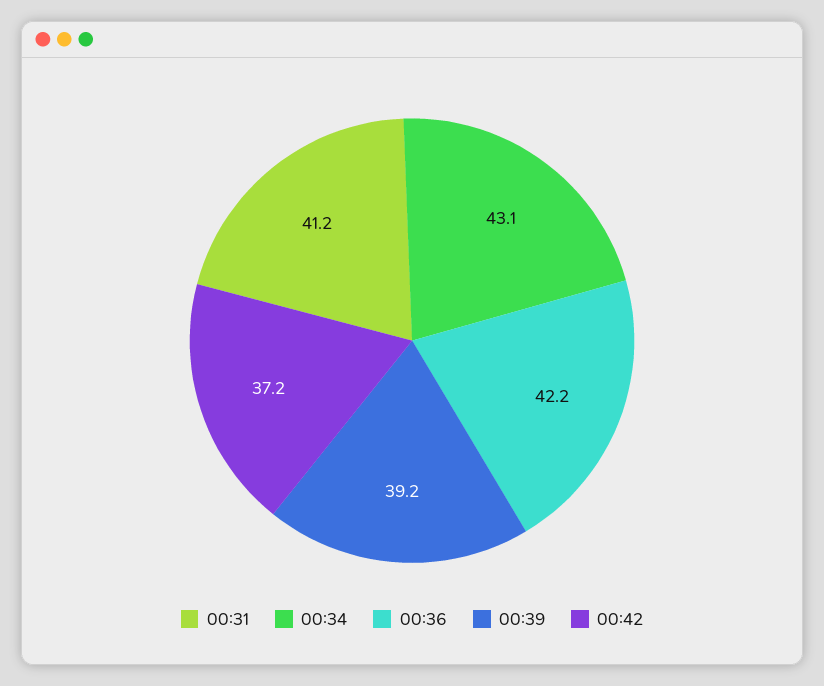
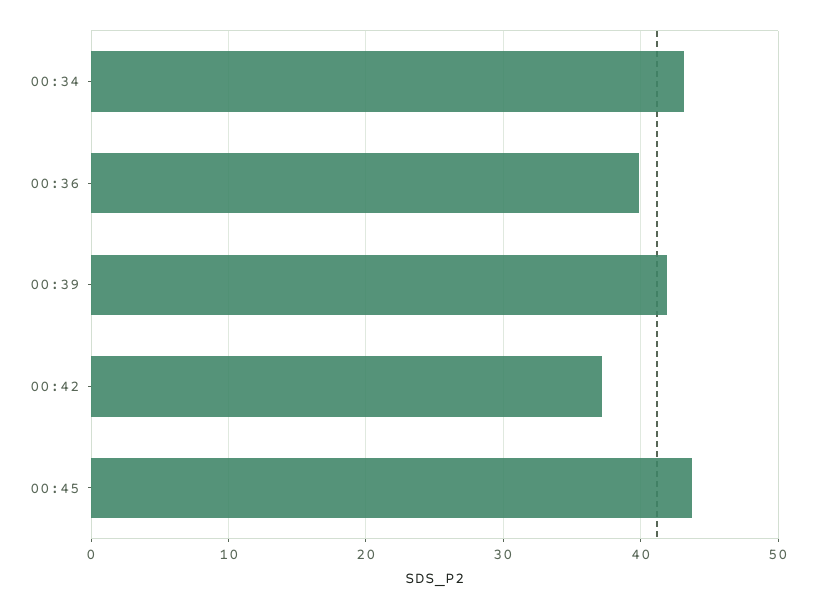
00:31: 41.2 -> none
00:36: 42.2 -> 40
00:39: 39.2 -> 42
00:45: none -> 44

